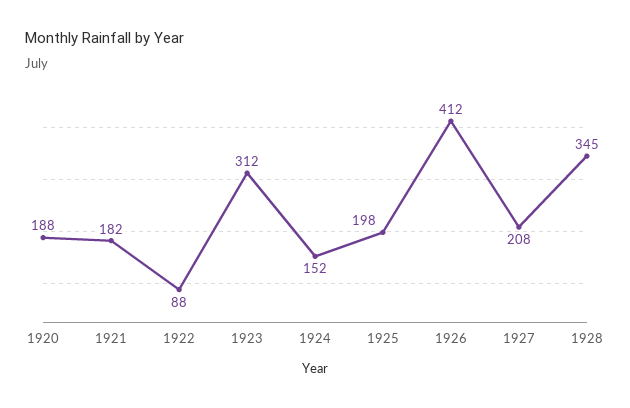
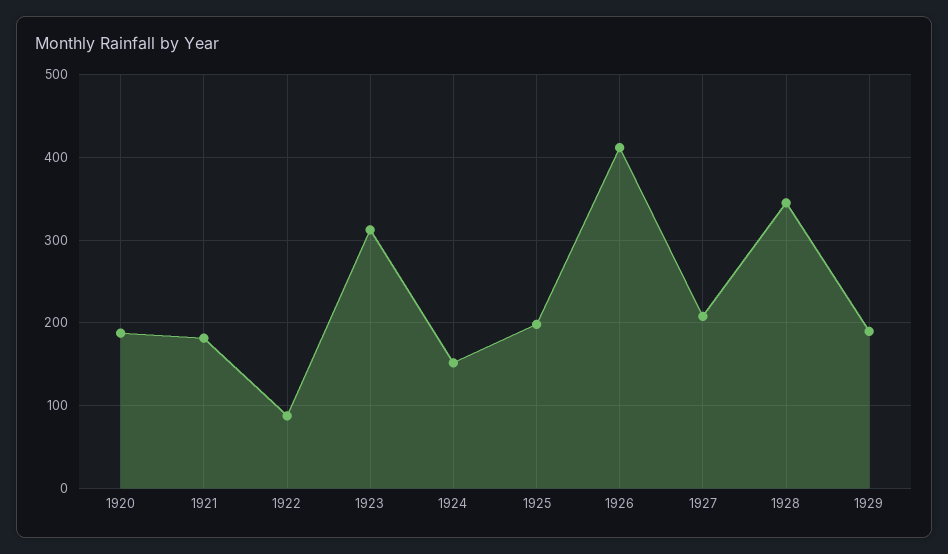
1929: none -> 190

